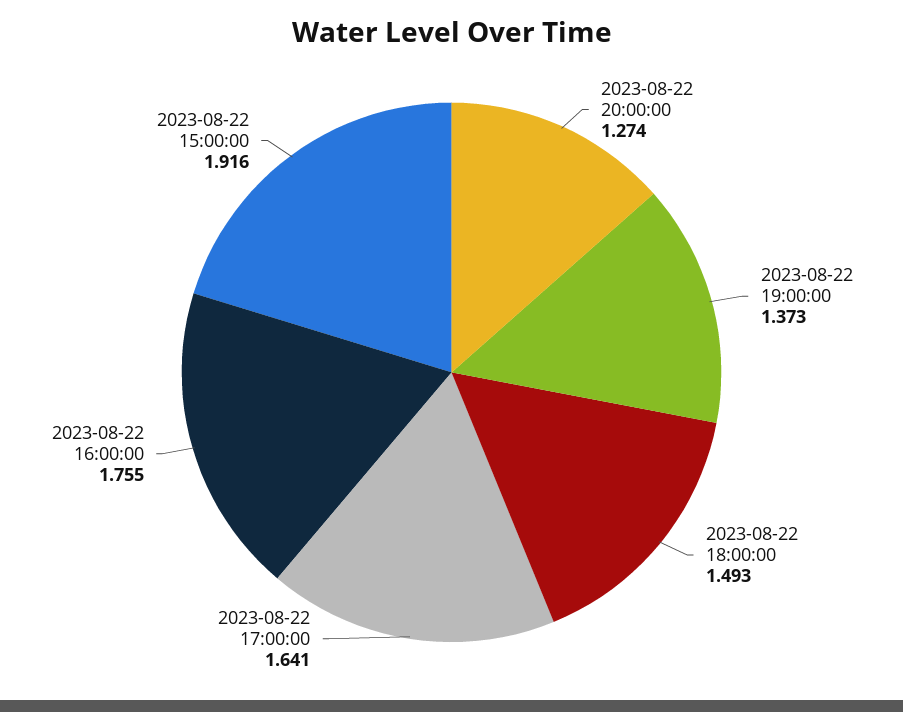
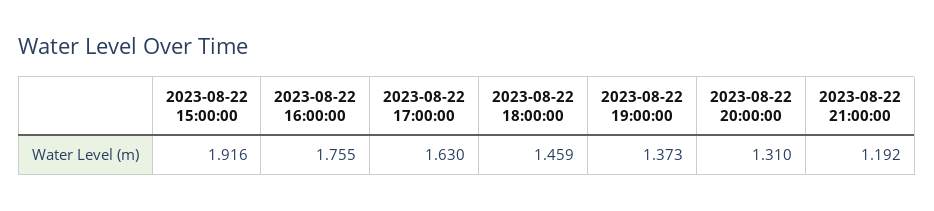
2023-08-22 20:00:00: 1.274 -> 1.31
2023-08-22 18:00:00: 1.493 -> 1.459
2023-08-22 17:00:00: 1.641 -> 1.63
2023-08-22 21:00:00: none -> 1.192

